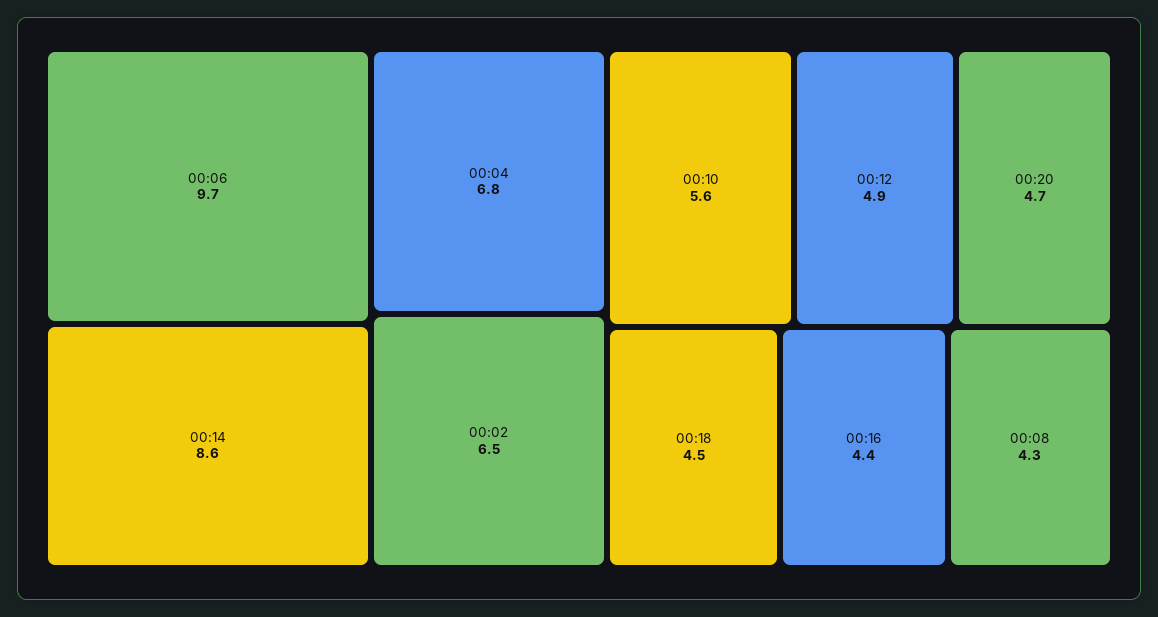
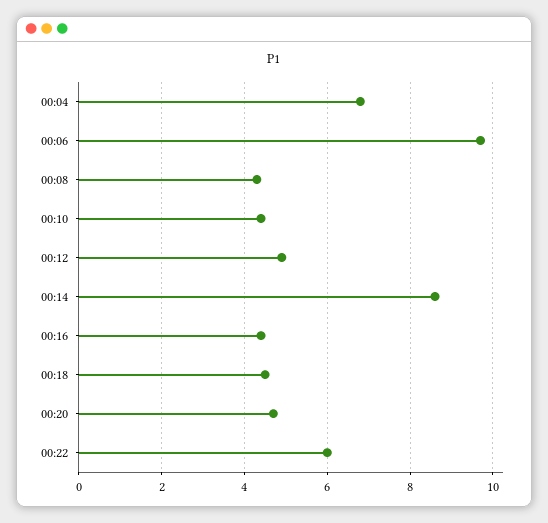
00:02: 6.5 -> none
00:10: 5.6 -> 4.5
00:22: none -> 6

